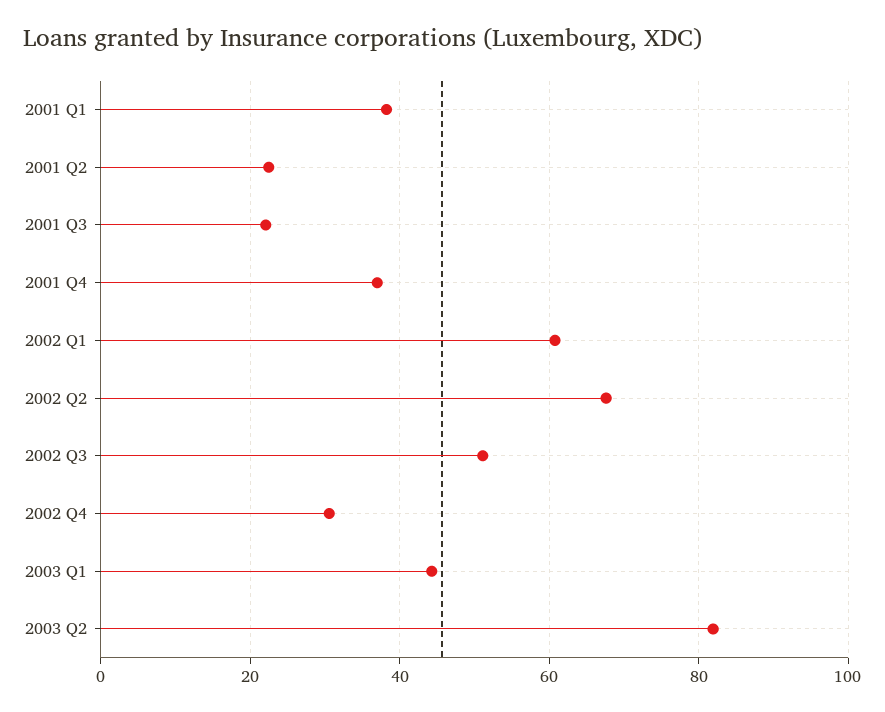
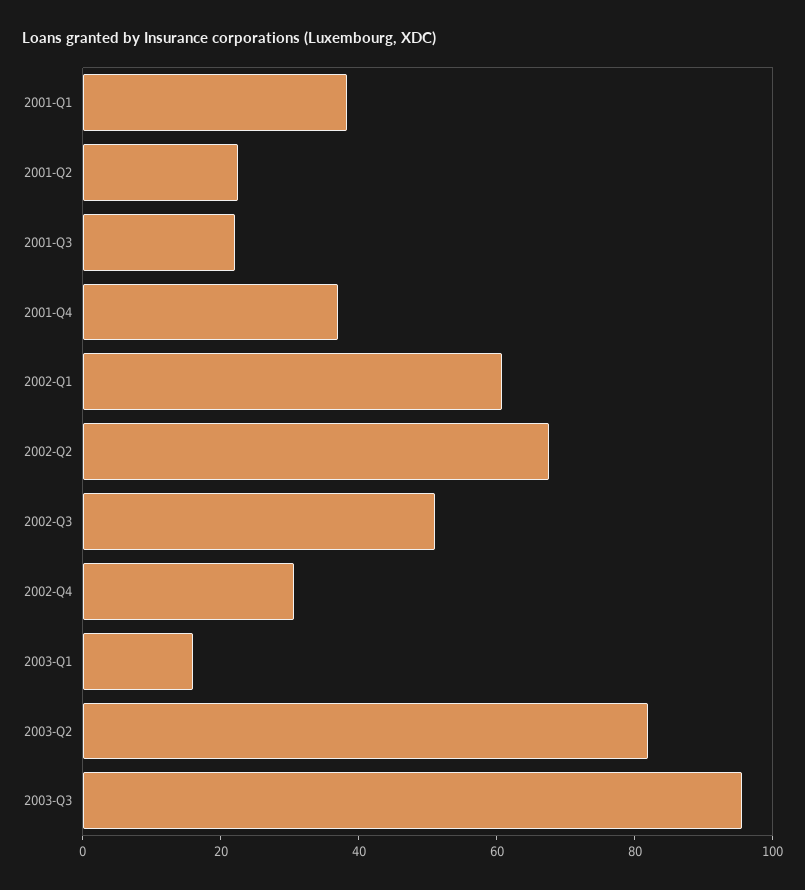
2003 Q1: 44 -> 15
2003-Q3: none -> 95

